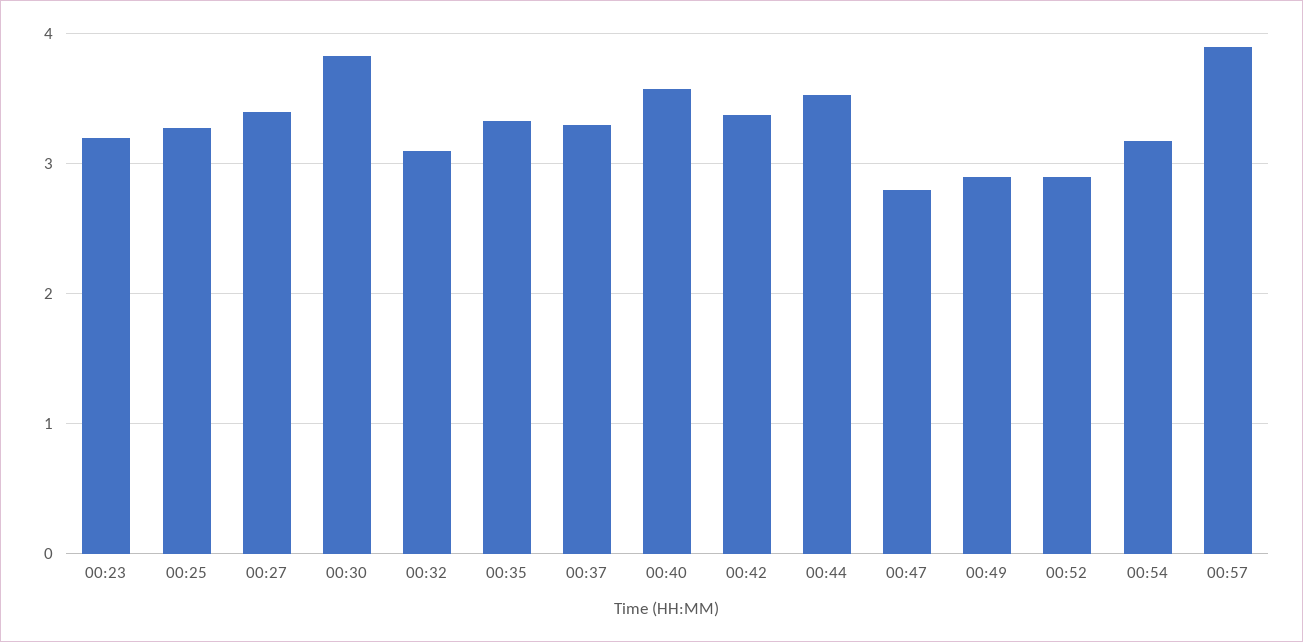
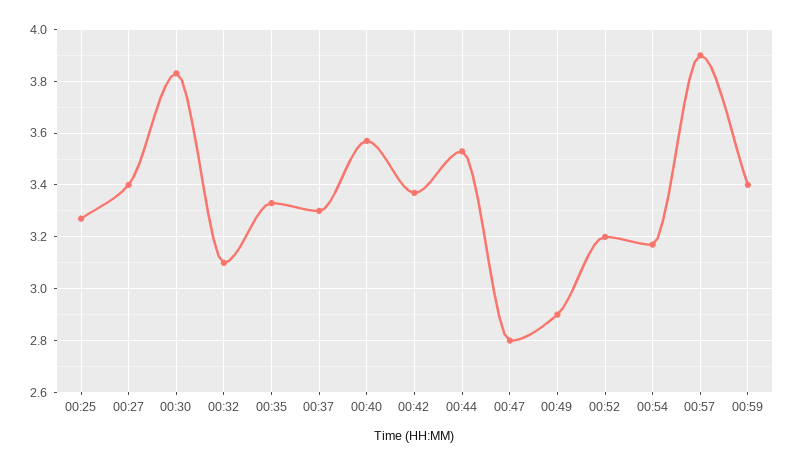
00:23: 3.2 -> none
00:52: 2.9 -> 3.2
00:59: none -> 3.4

